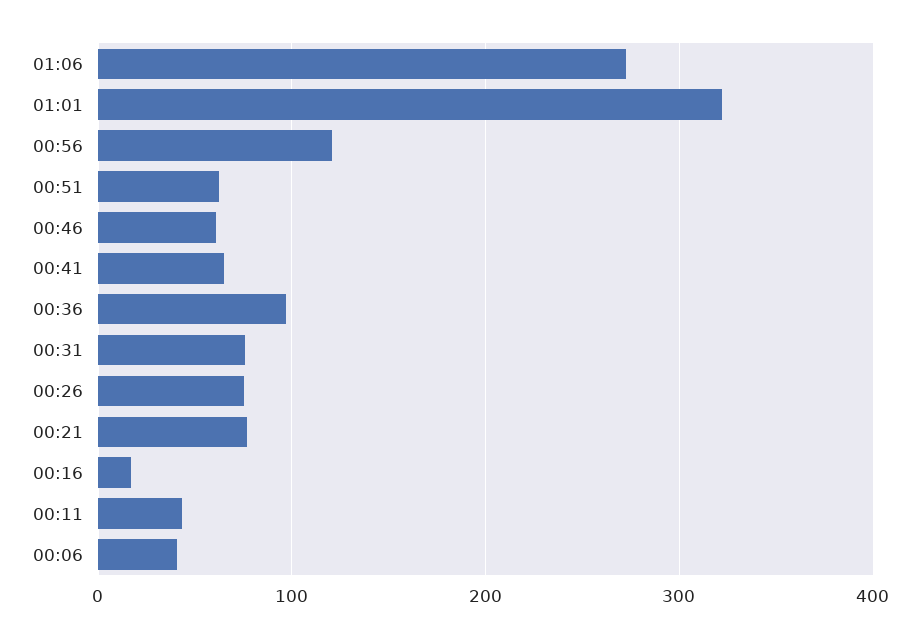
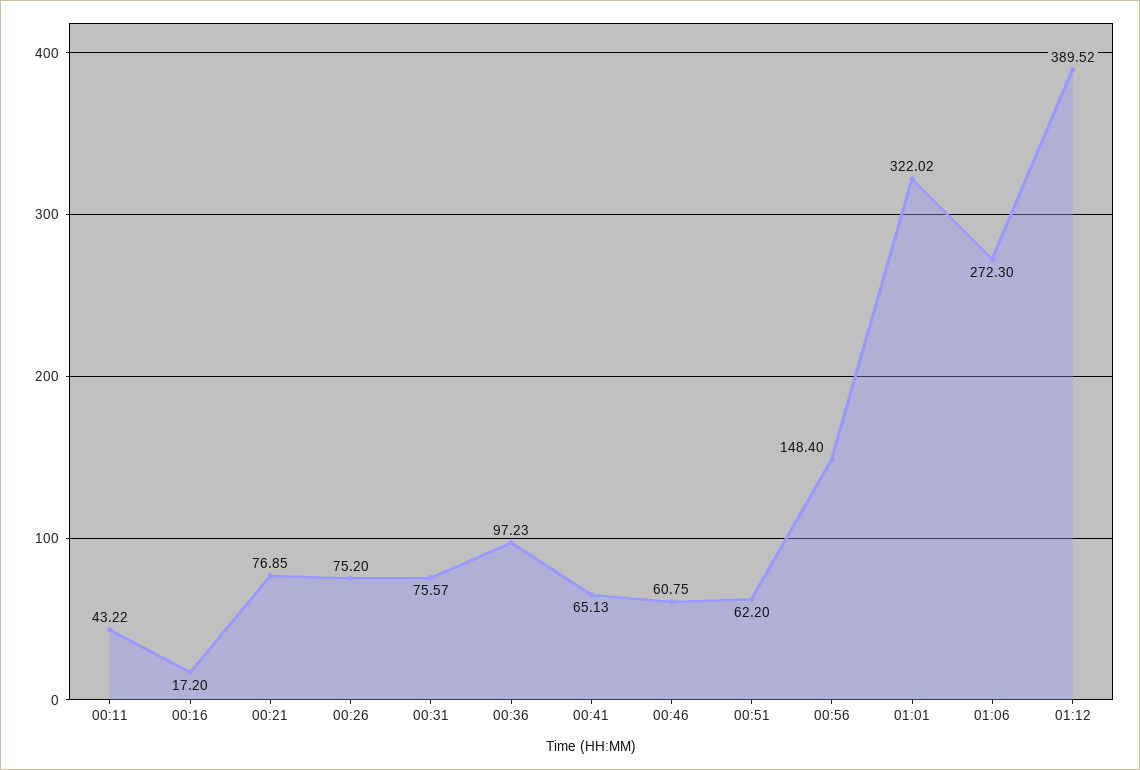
00:56: 120 -> 148.4
00:06: 40 -> none
01:12: none -> 389.52

